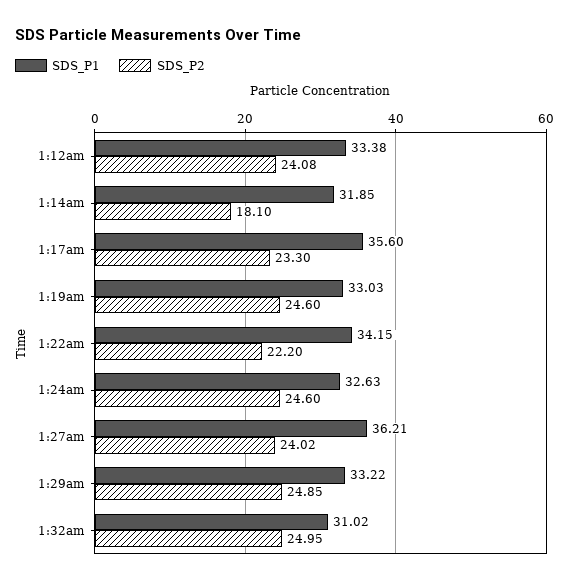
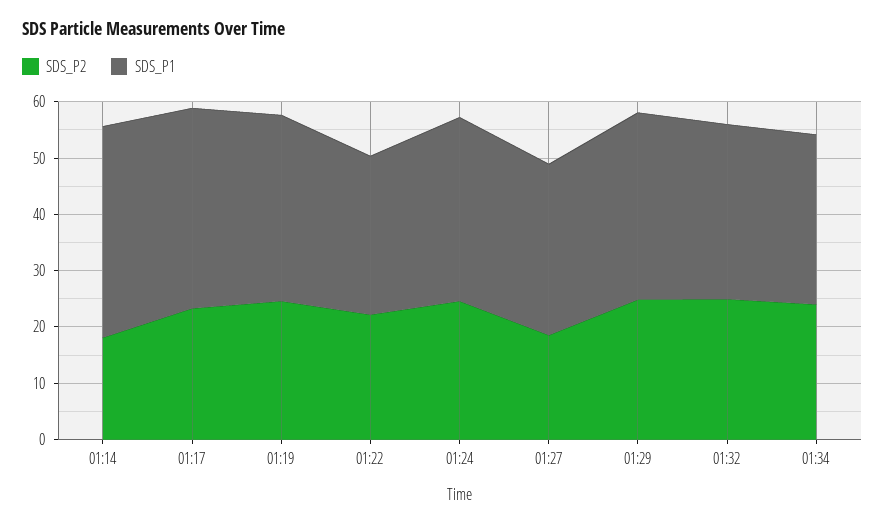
SDS_P1, 1:12am: 33.38 -> none
SDS_P2, 1:12am: 24.08 -> none
SDS_P1, 1:14am: 31.85 -> 38
SDS_P1, 1:22am: 34.15 -> 28
SDS_P1, 1:27am: 36.21 -> 30
SDS_P2, 1:27am: 24.02 -> 18
SDS_P2, 01:34: none -> 24
SDS_P1, 01:34: none -> 30

